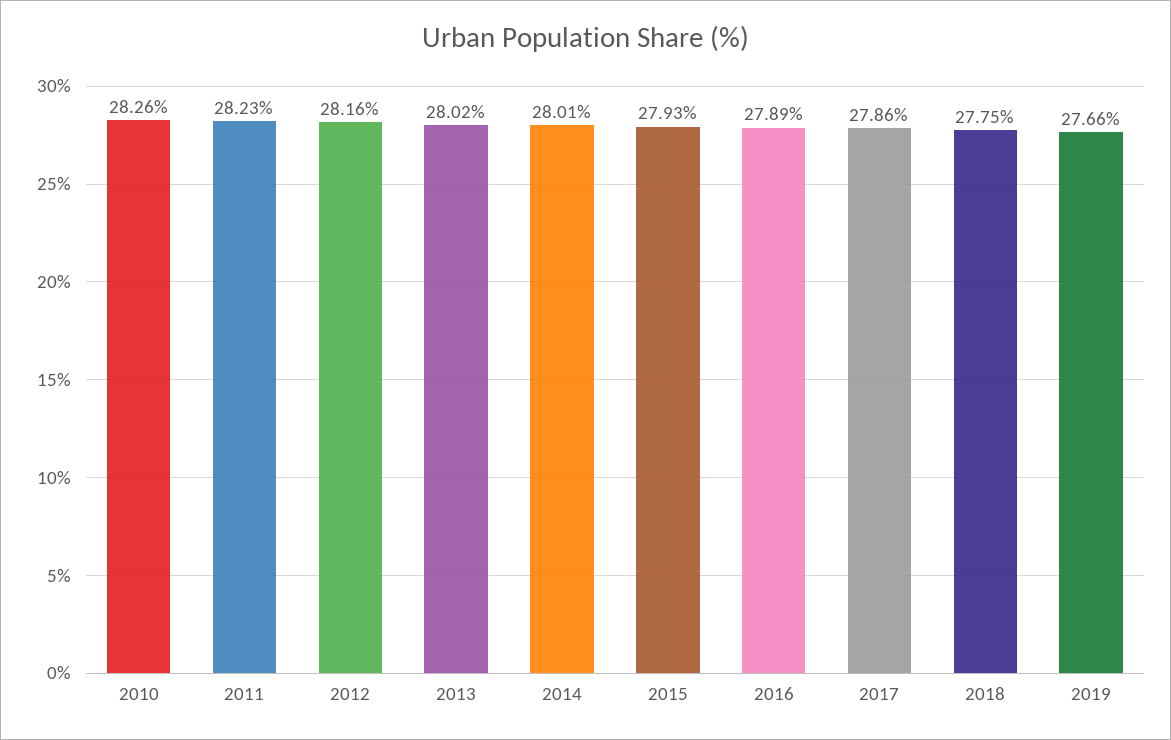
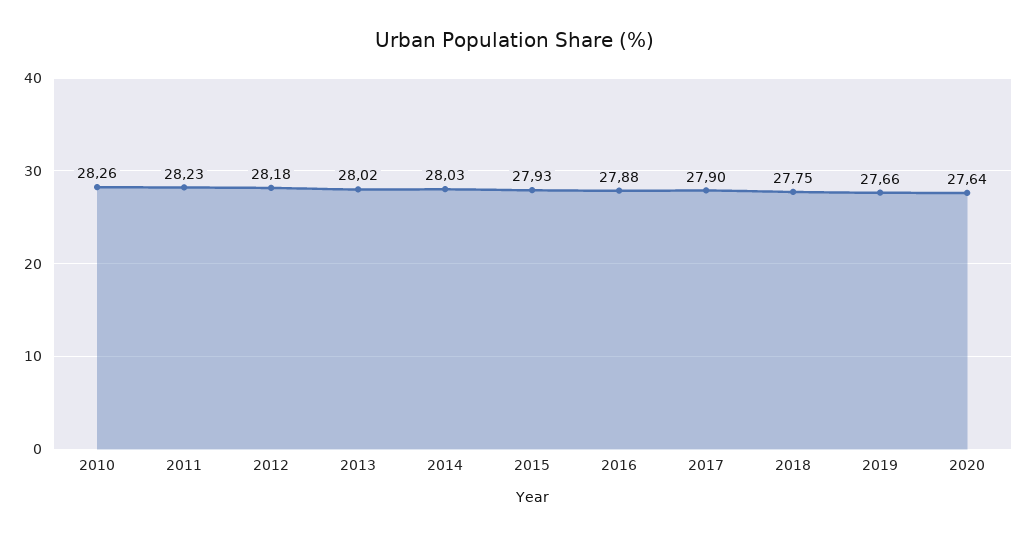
2012: 28.16 -> 28.18
2014: 28.01 -> 28.03
2016: 27.89 -> 27.88
2017: 27.86 -> 27.9
2020: none -> 27.64

